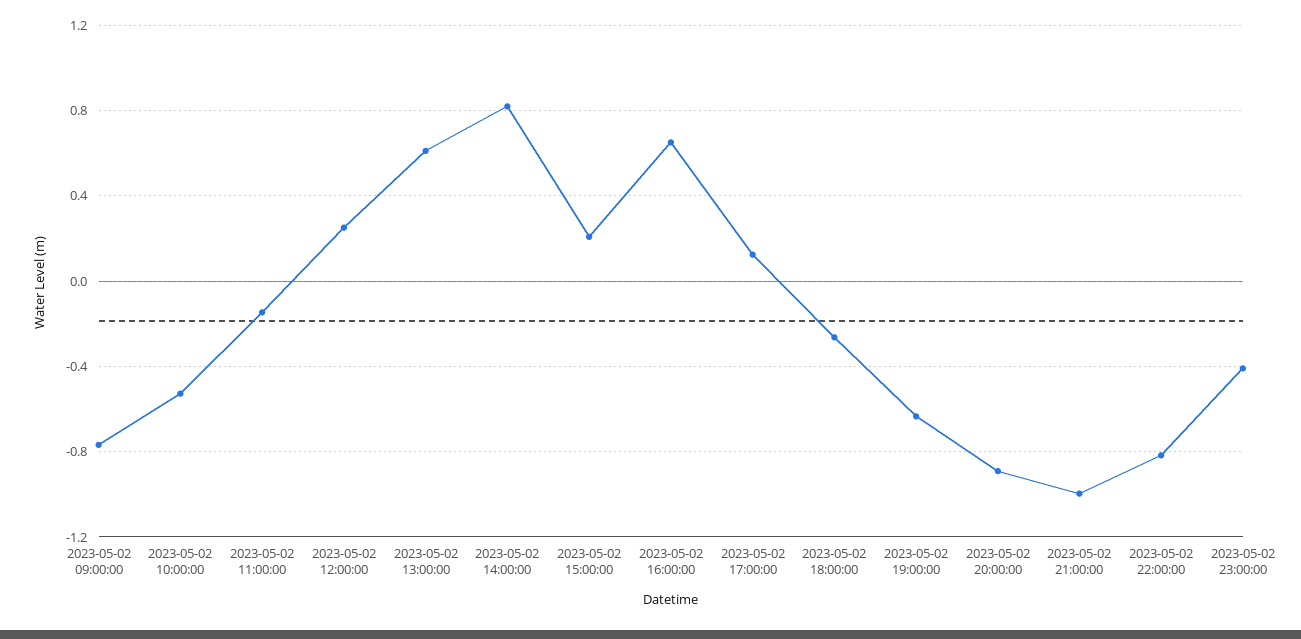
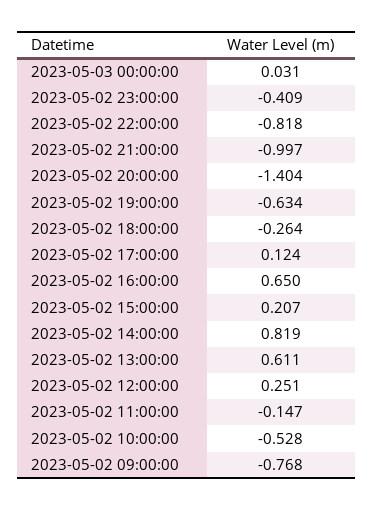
2023-05-02 20:00:00: -0.9 -> -1.404
2023-05-03 00:00:00: none -> 0.031

